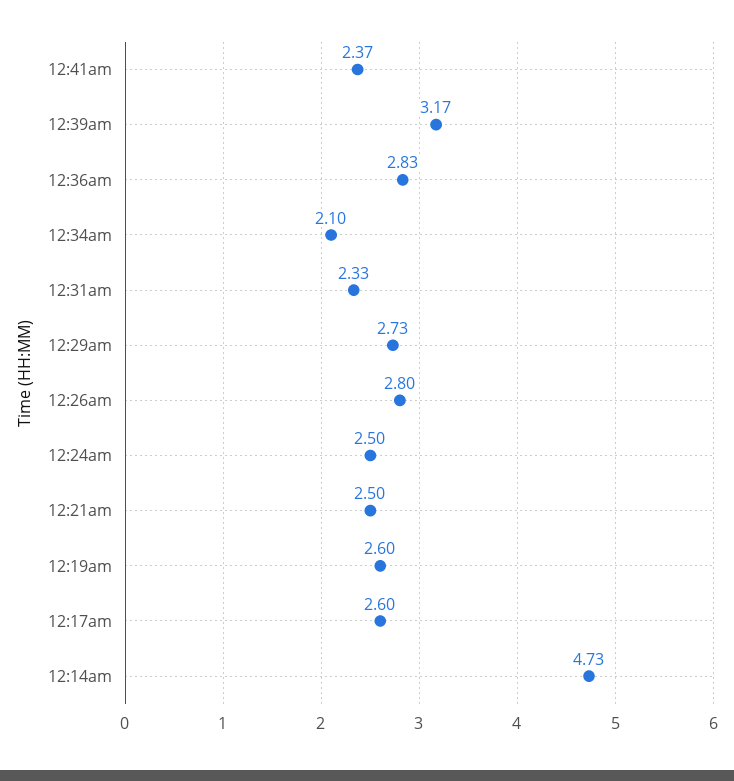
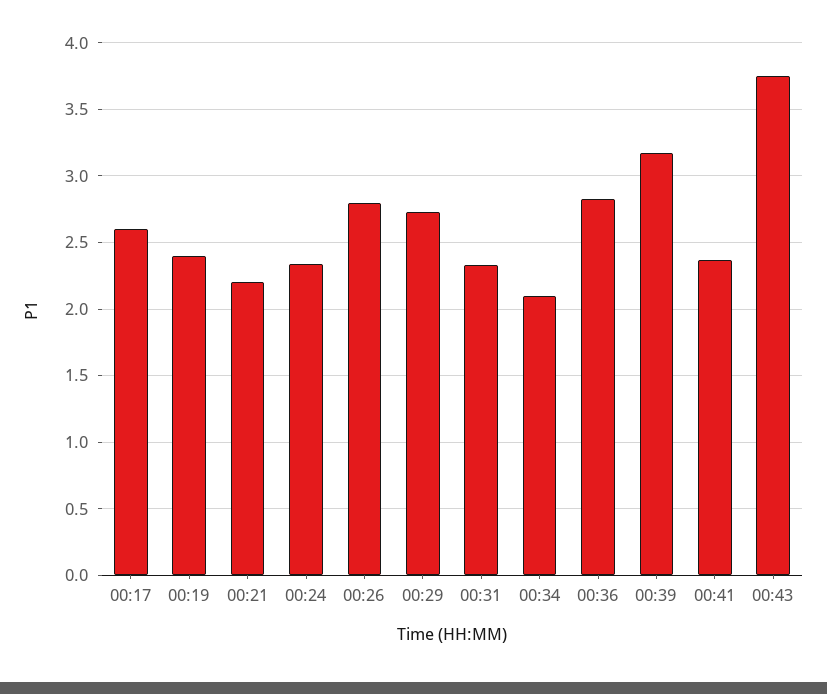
12:24am: 2.5 -> 2.35
12:21am: 2.5 -> 2.2
12:19am: 2.6 -> 2.4
12:14am: 4.73 -> none
00:43: none -> 3.75

